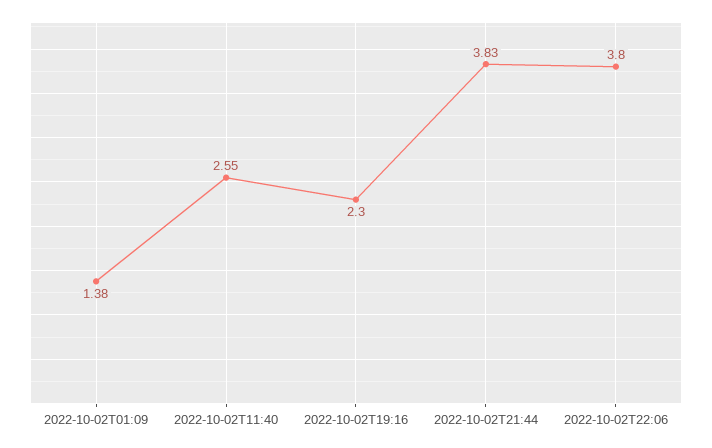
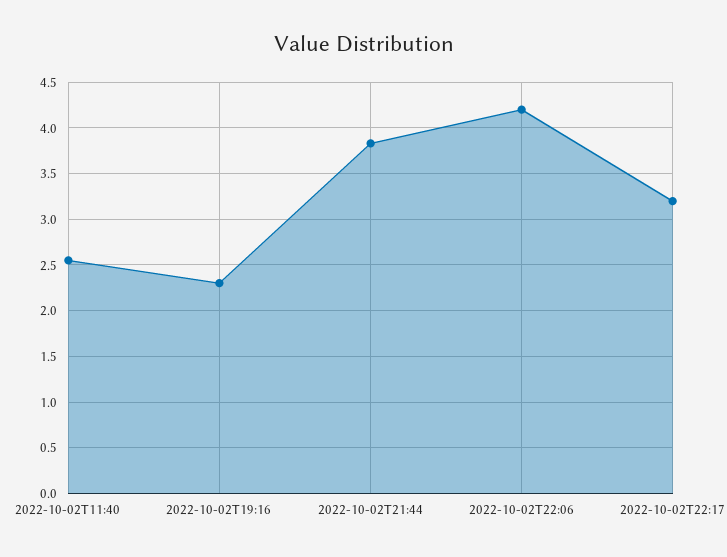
2022-10-02T01:09: 1.38 -> none
2022-10-02T22:06: 3.8 -> 4.2
2022-10-02T22:17: none -> 3.2

